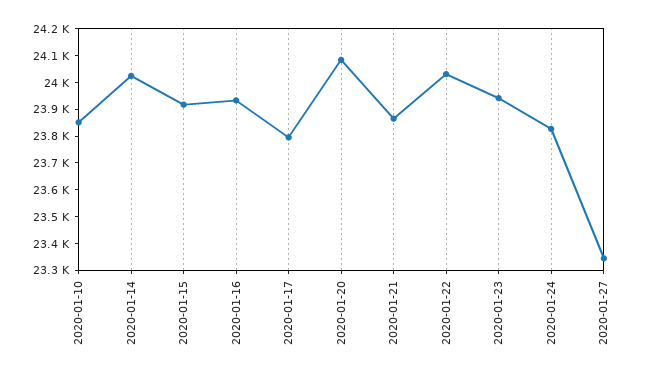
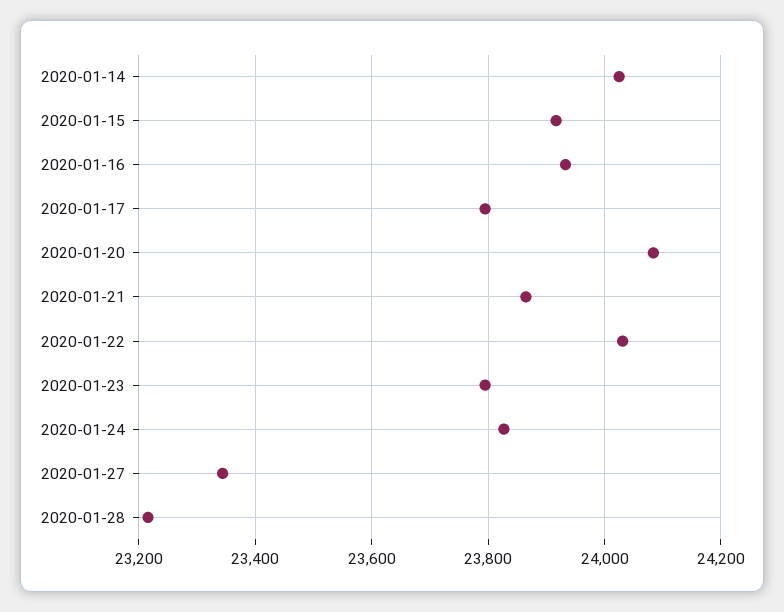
2020-01-10: 23850 -> none
2020-01-23: 23950 -> 23800
2020-01-28: none -> 23220

